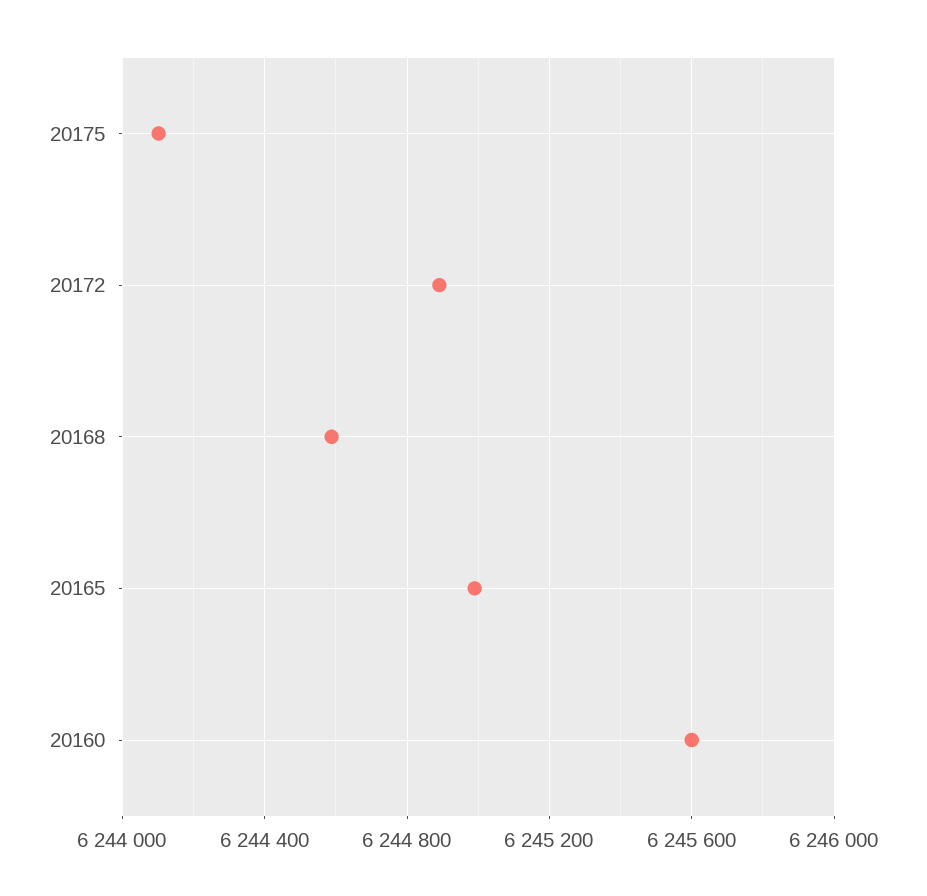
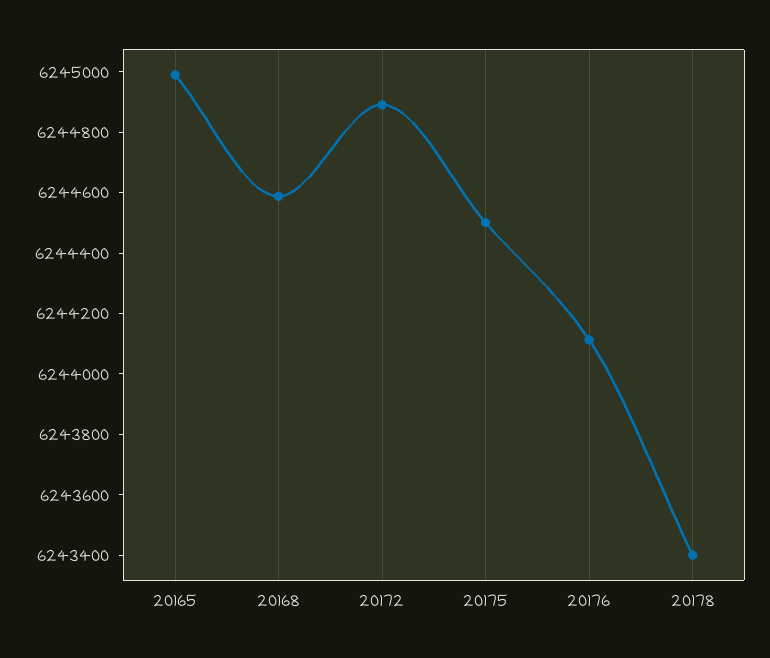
20175: 6244100 -> 6244500
20160: 6245600 -> none
20176: none -> 6244100
20178: none -> 6243400

